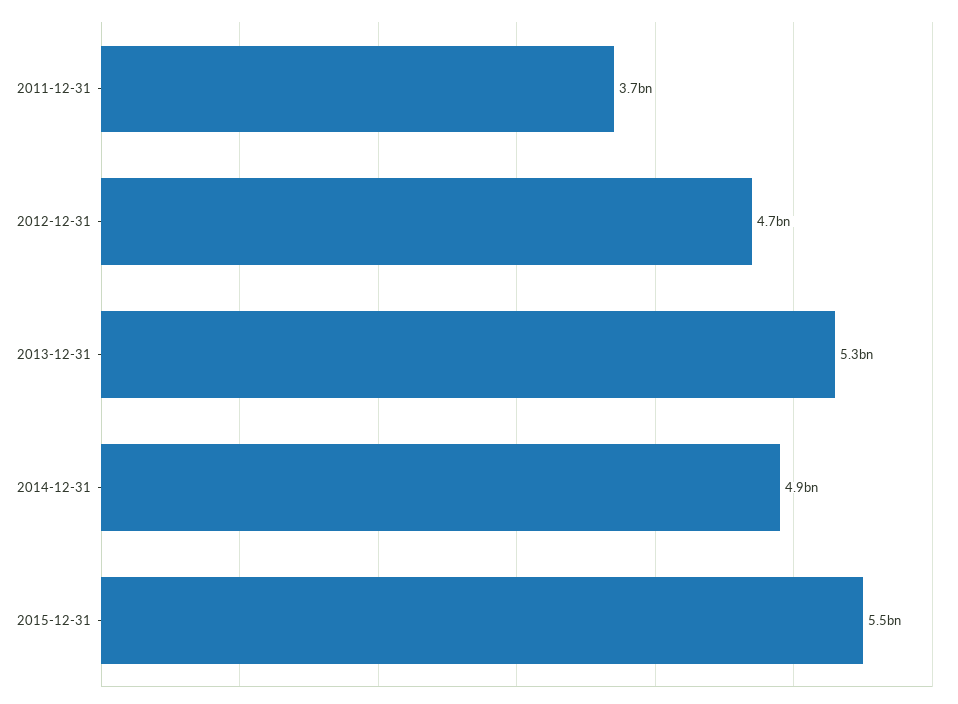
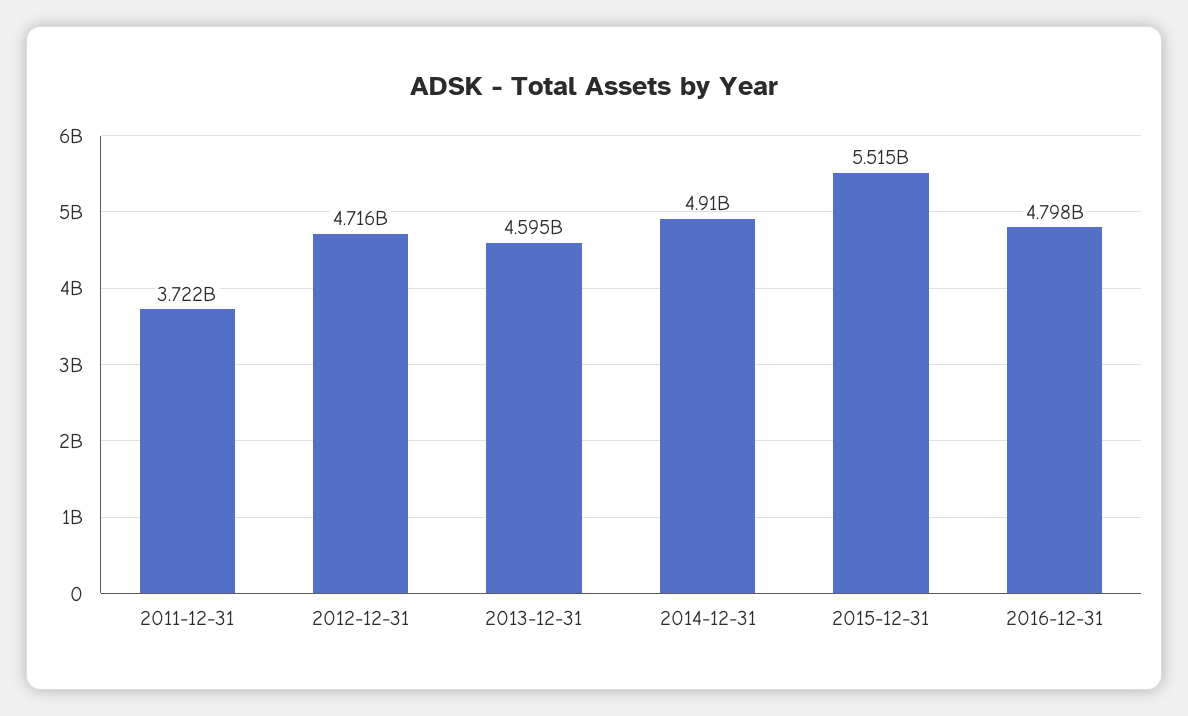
2013-12-31: 5300000000 -> 4595000000
2016-12-31: none -> 4798000000

